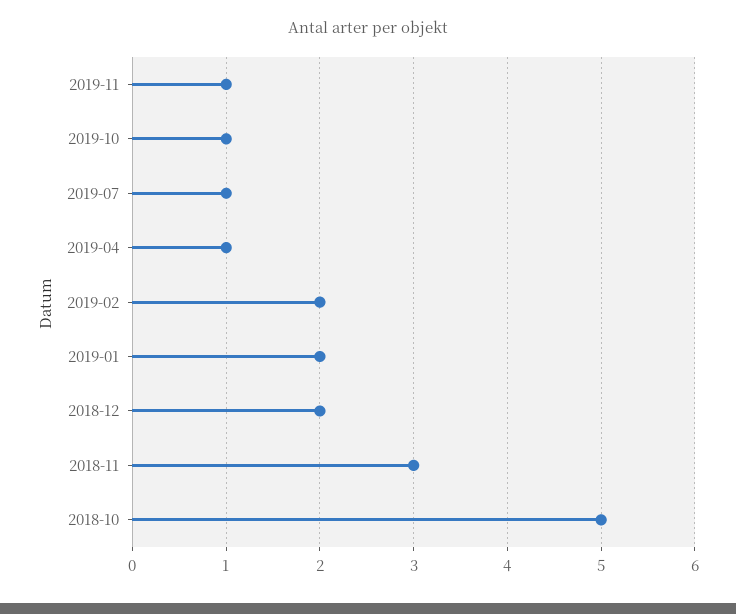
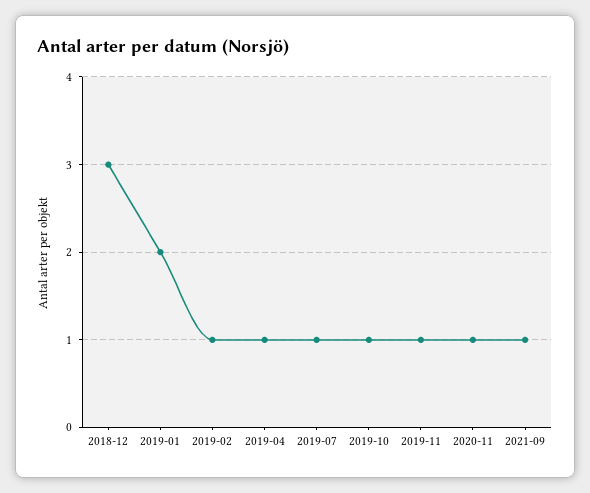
2019-02: 2 -> 1
2018-12: 2 -> 3
2018-11: 3 -> none
2018-10: 5 -> none
2020-11: none -> 1
2021-09: none -> 1

